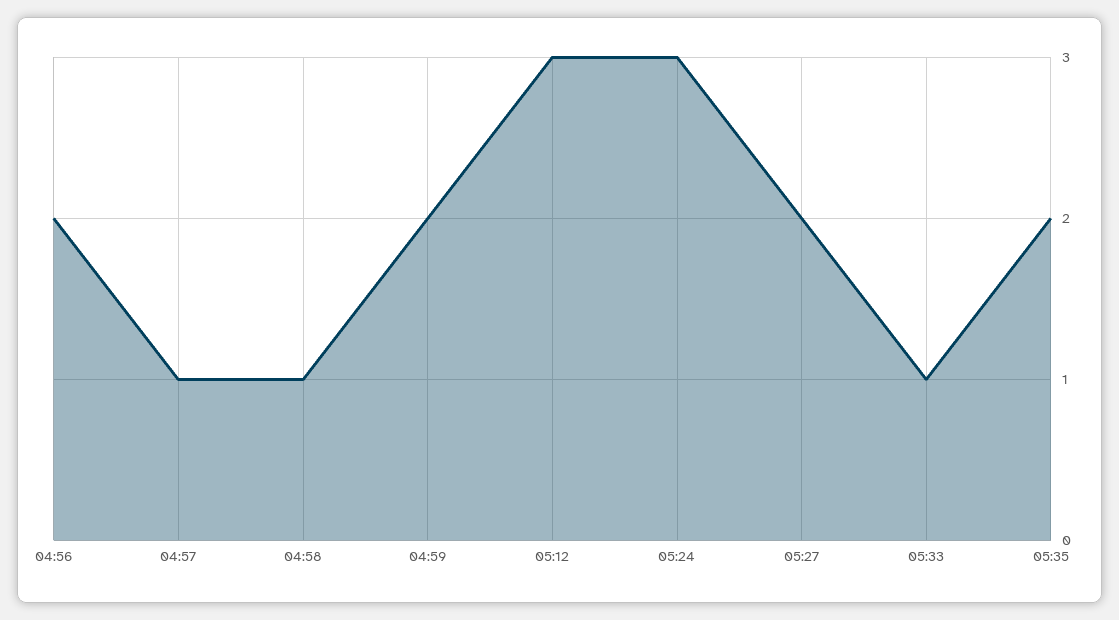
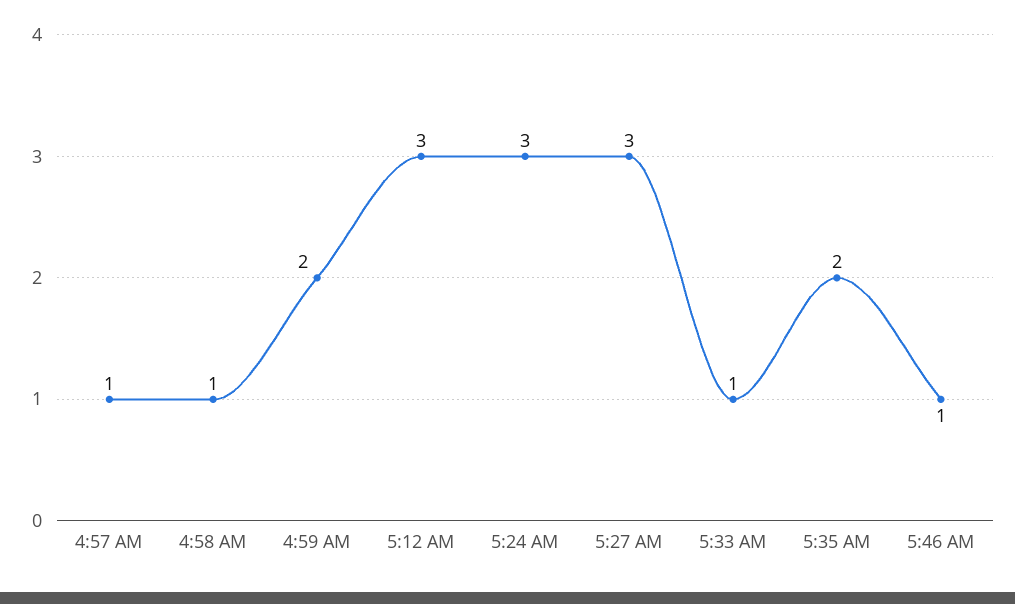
04:56: 2 -> none
05:27: 2 -> 3
5:46 AM: none -> 1

